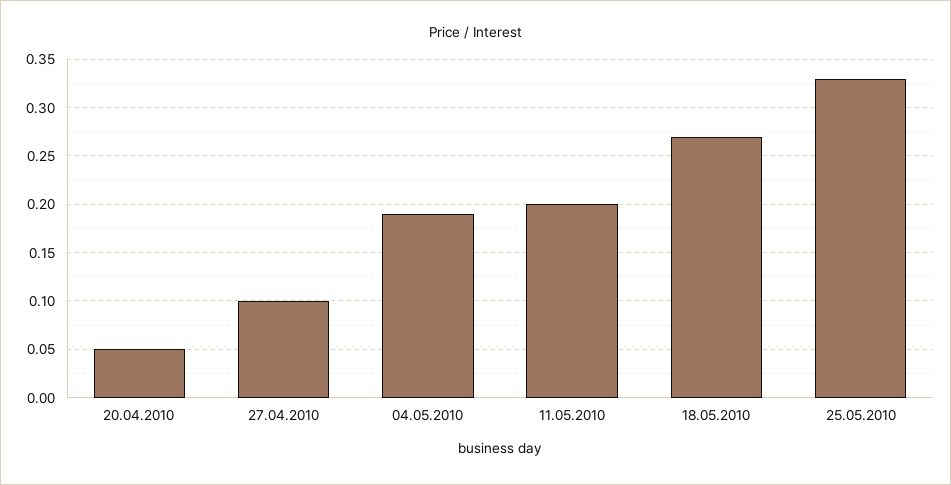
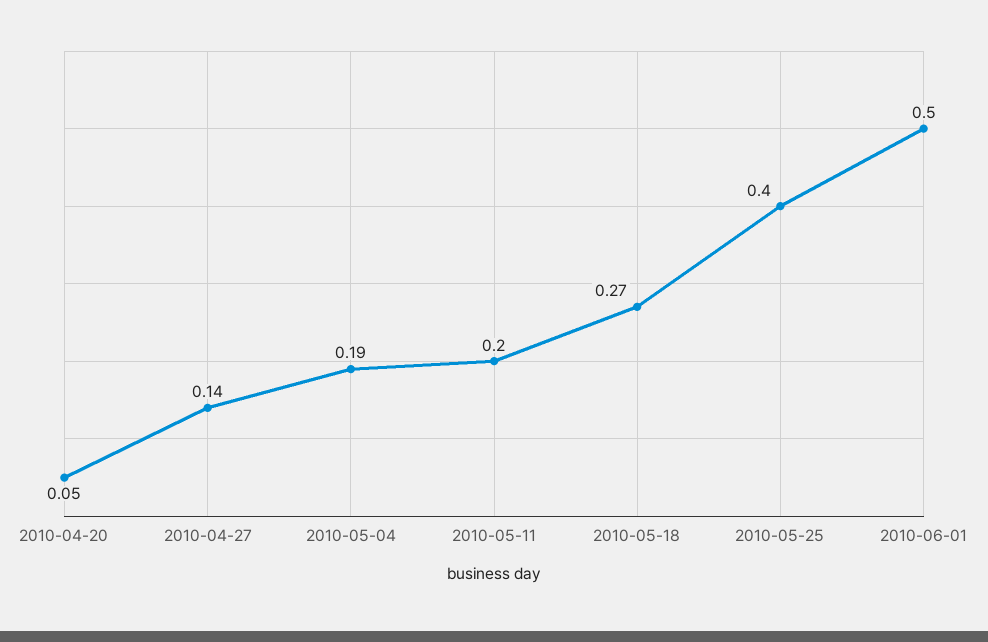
27.04.2010: 0.1 -> 0.14
25.05.2010: 0.33 -> 0.4
2010-06-01: none -> 0.5

